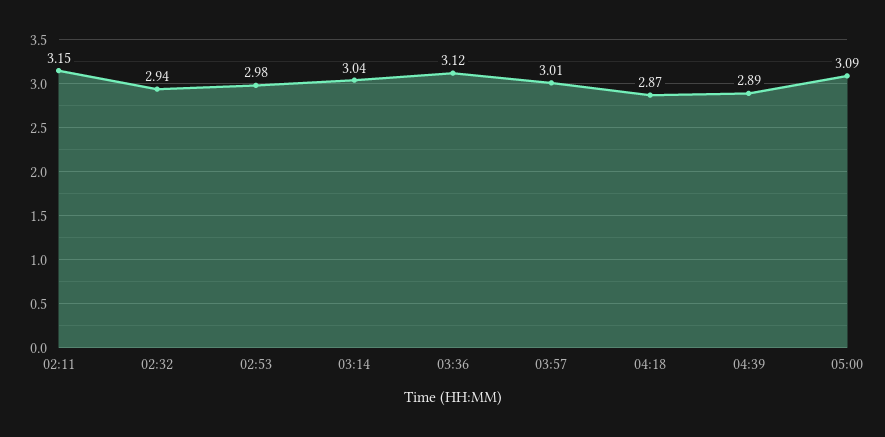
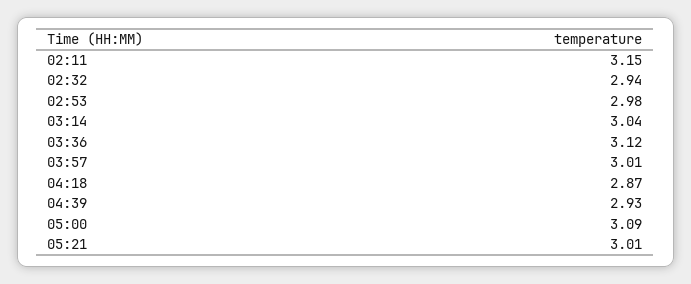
04:39: 2.89 -> 2.93
05:21: none -> 3.01

